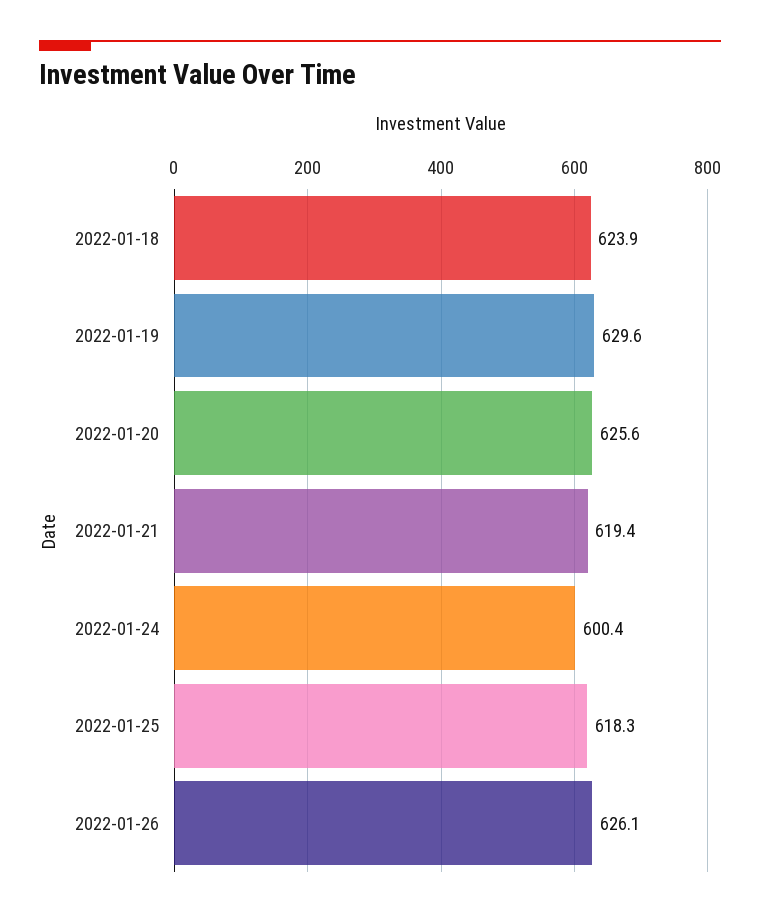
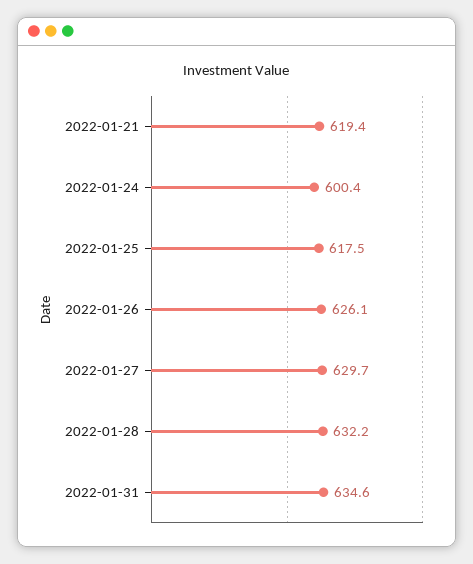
2022-01-18: 623.9 -> none
2022-01-19: 629.6 -> none
2022-01-20: 625.6 -> none
2022-01-25: 618.3 -> 617.5
2022-01-27: none -> 629.7
2022-01-28: none -> 632.2
2022-01-31: none -> 634.6

